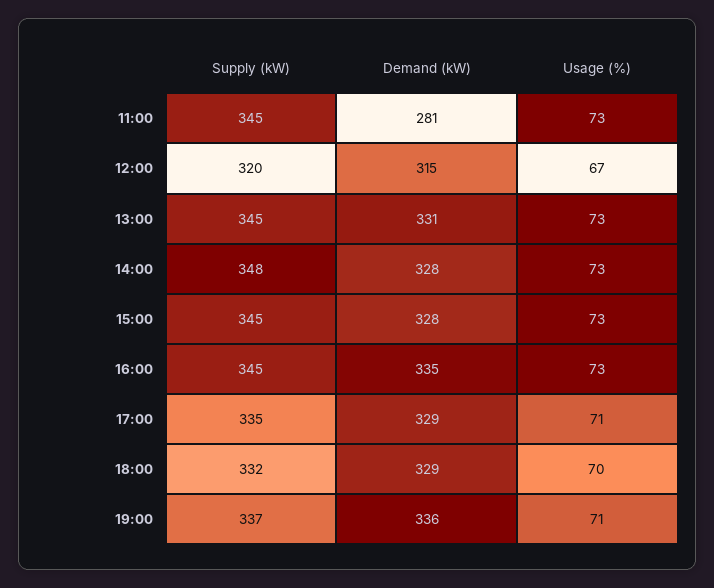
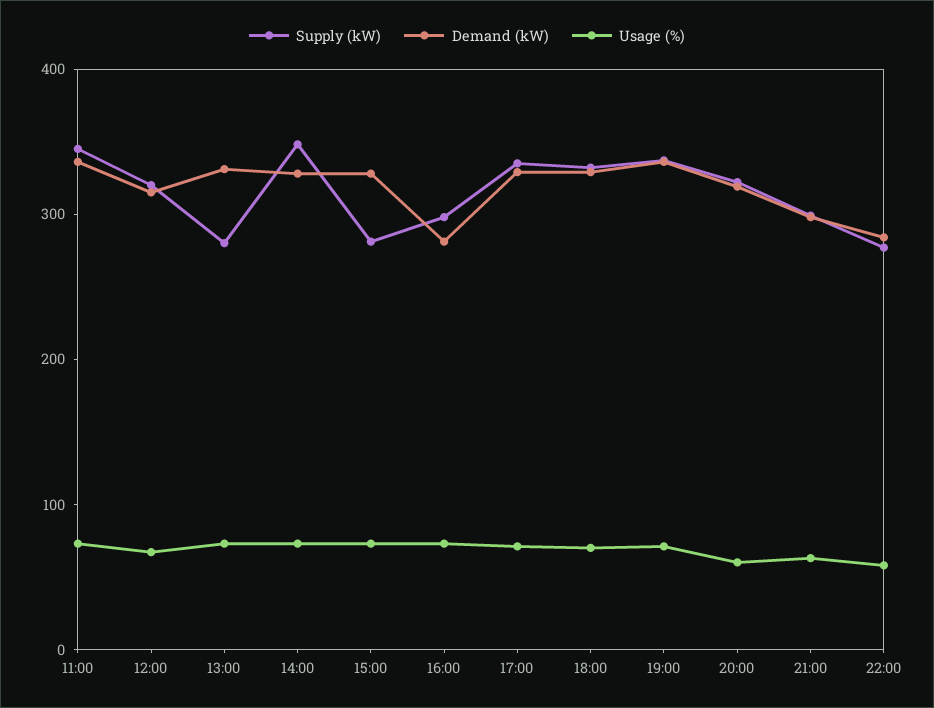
Demand (kW), 11:00: 281 -> 340
Supply (kW), 13:00: 345 -> 280
Supply (kW), 15:00: 345 -> 280
Supply (kW), 16:00: 345 -> 300
Demand (kW), 16:00: 335 -> 280
Supply (kW), 20:00: none -> 320
Demand (kW), 20:00: none -> 320
Usage (%), 20:00: none -> 60
Supply (kW), 21:00: none -> 300
Demand (kW), 21:00: none -> 300
Usage (%), 21:00: none -> 60
Supply (kW), 22:00: none -> 280
Demand (kW), 22:00: none -> 280
Usage (%), 22:00: none -> 60

